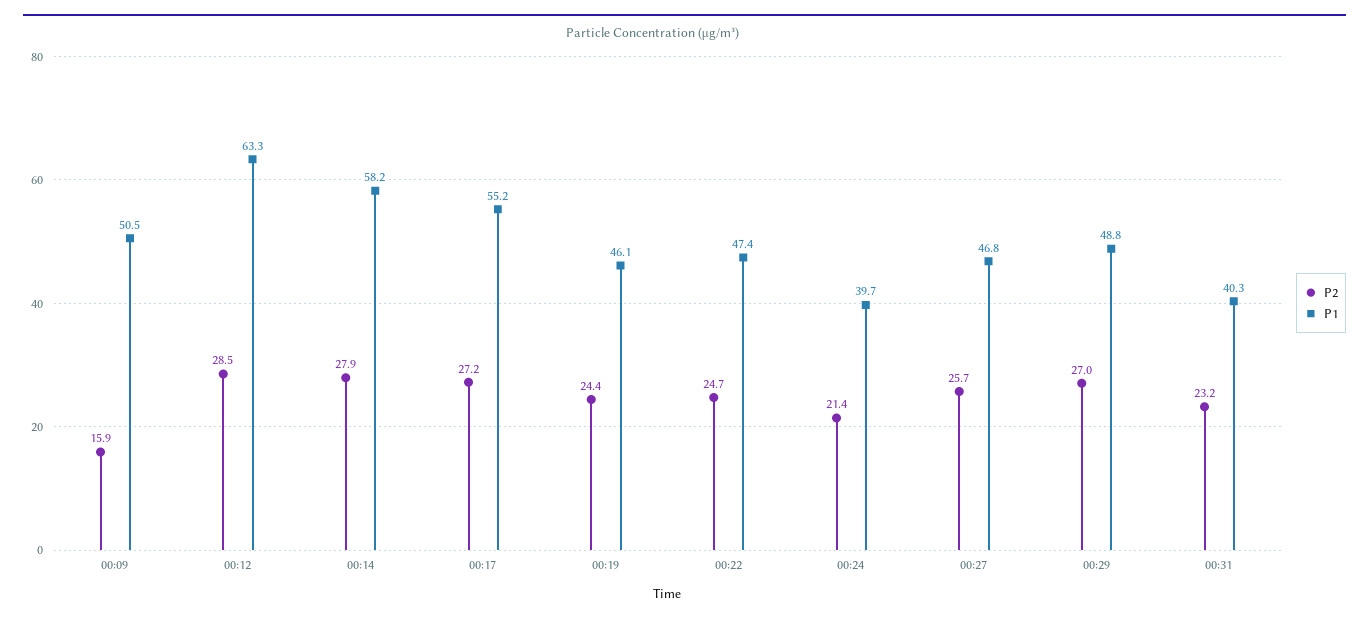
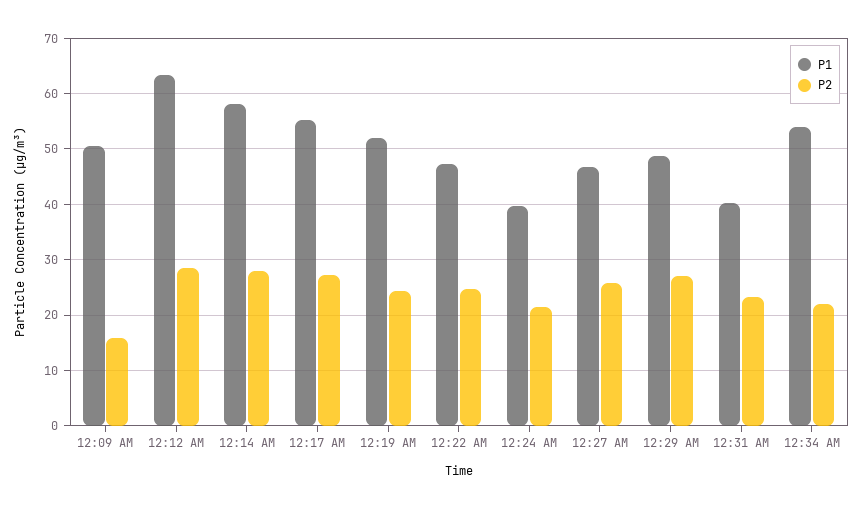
P1, 00:19: 46.1 -> 52
P1, 12:34 AM: none -> 54
P2, 12:34 AM: none -> 22

